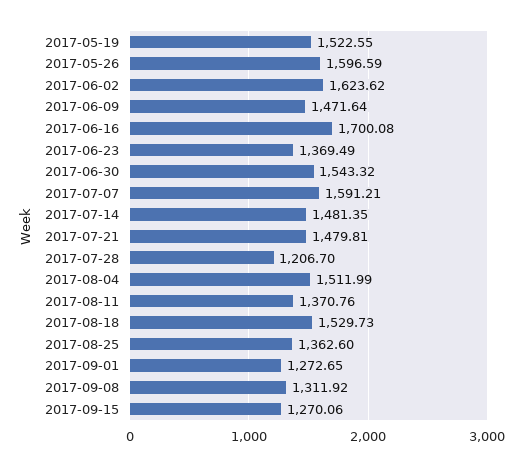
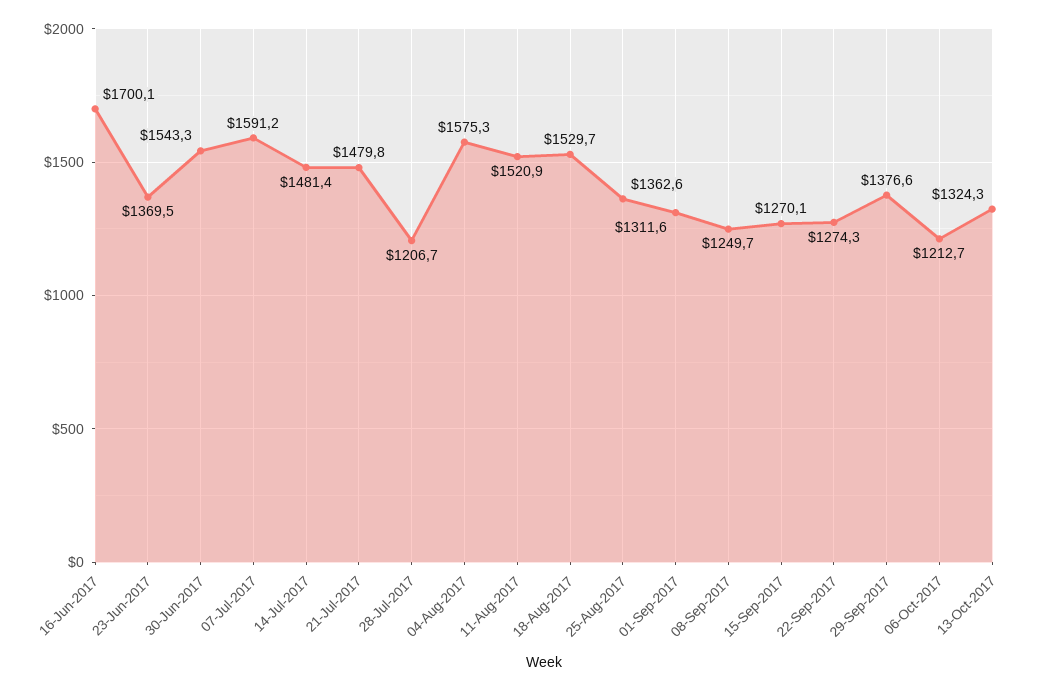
2017-05-19: 1522.55 -> none
2017-05-26: 1596.59 -> none
2017-06-02: 1623.62 -> none
2017-06-09: 1471.64 -> none
2017-08-04: 1511.99 -> 1575.3
2017-08-11: 1370.76 -> 1520.9
2017-09-01: 1272.65 -> 1311.6
2017-09-08: 1311.92 -> 1249.7
22-Sep-2017: none -> 1274.3
29-Sep-2017: none -> 1376.6
06-Oct-2017: none -> 1212.7
13-Oct-2017: none -> 1324.3

